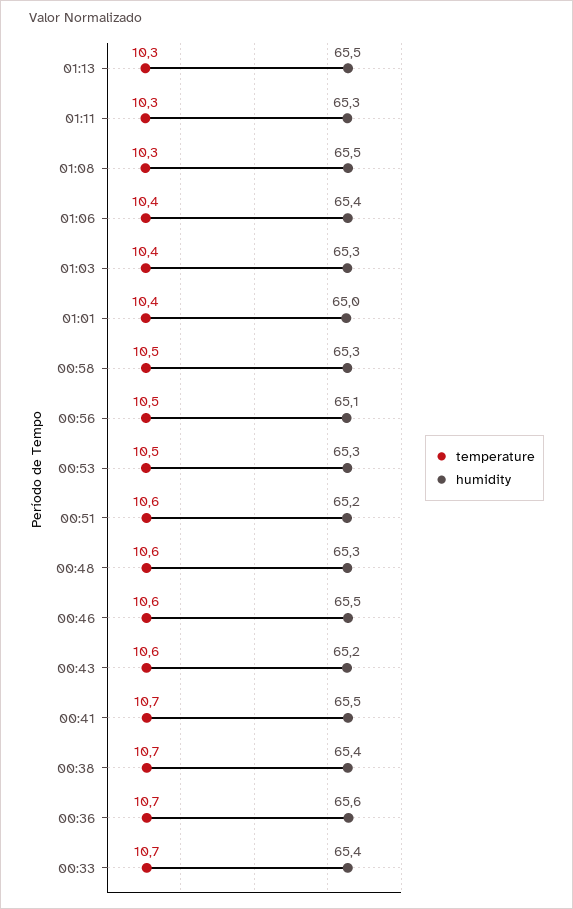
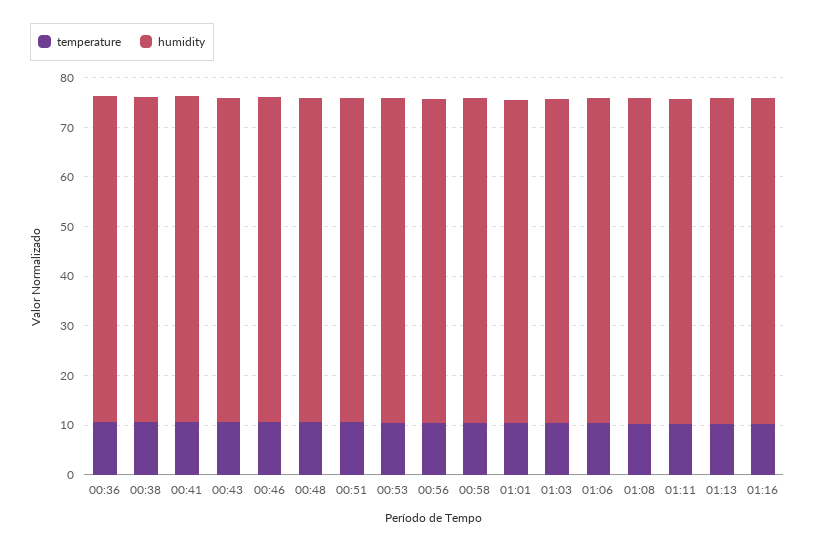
temperature, 00:33: 10.7 -> none
humidity, 00:33: 65.4 -> none
temperature, 01:16: none -> 10
humidity, 01:16: none -> 66

